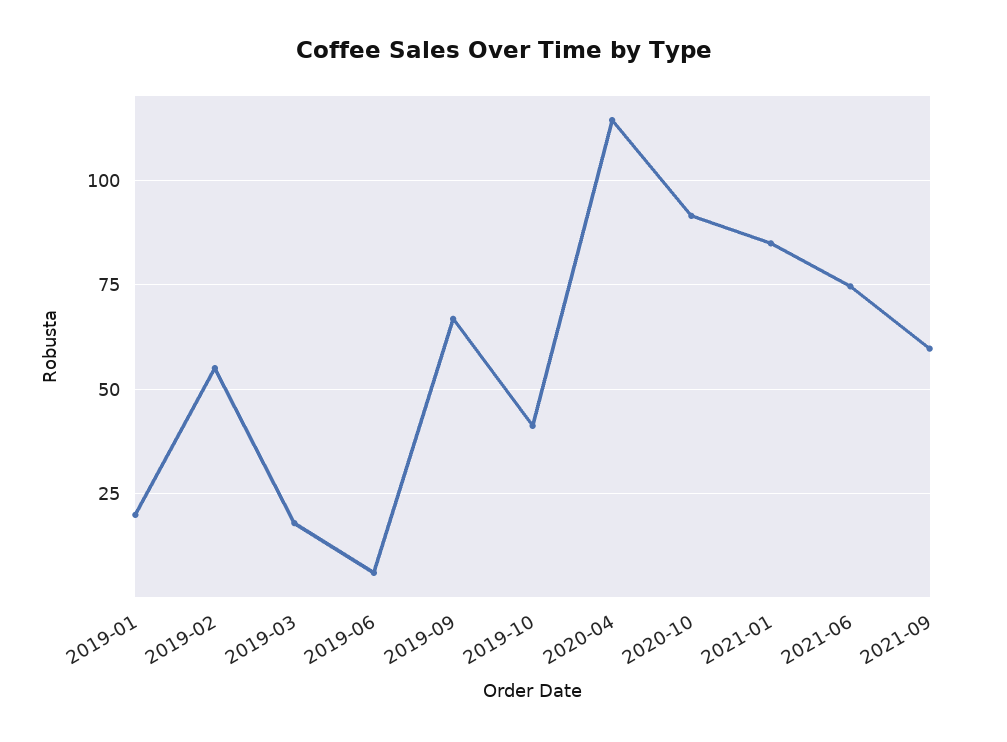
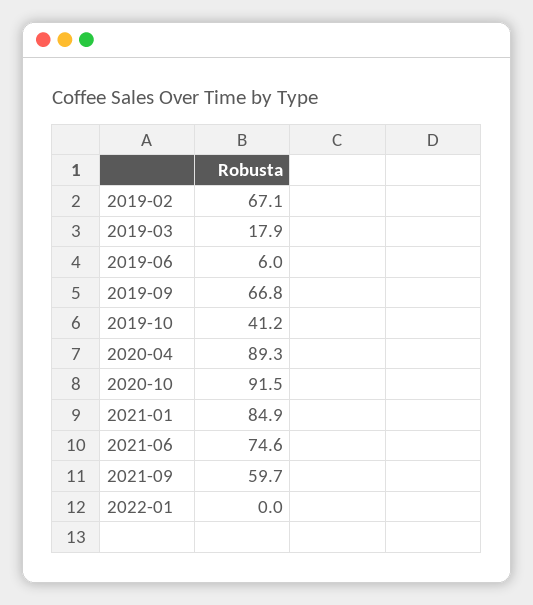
2019-01: 20 -> none
2019-02: 55 -> 67.1
2020-04: 115 -> 89.3
2022-01: none -> 0

